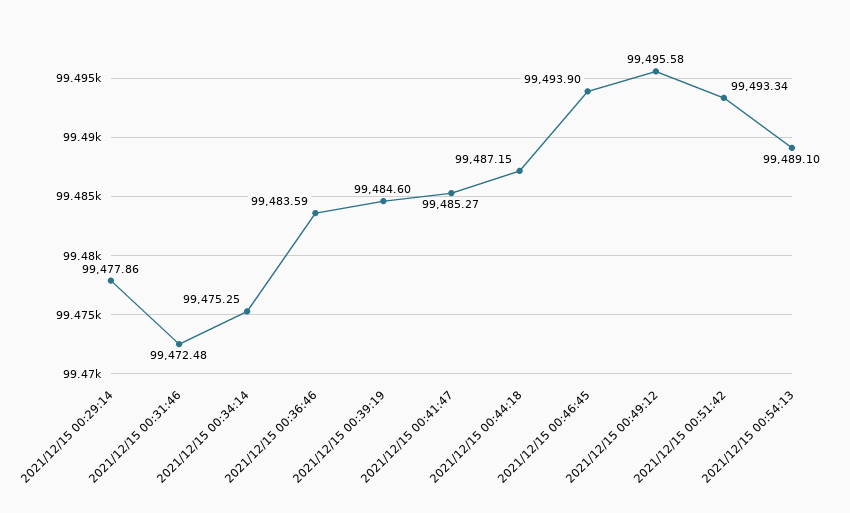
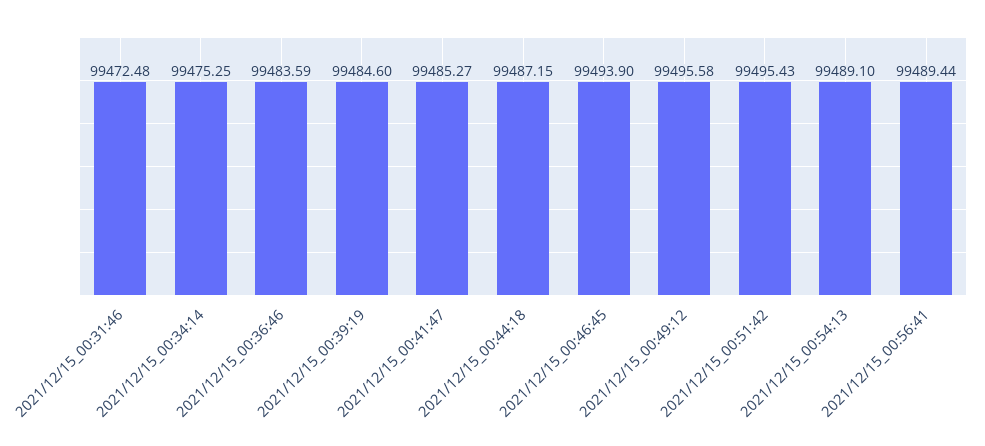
2021/12/15 00:29:14: 99477.86 -> none
2021/12/15 00:51:42: 99493.34 -> 99495.43
2021/12/15_00:56:41: none -> 99489.44

